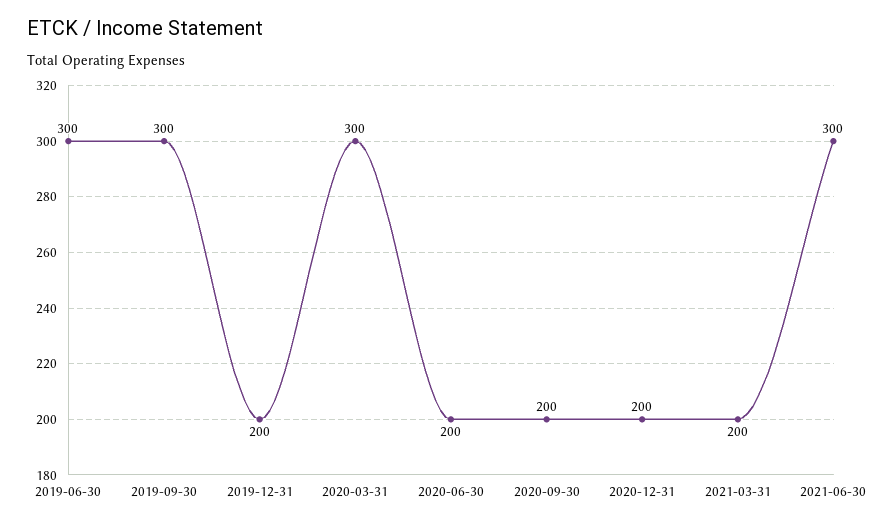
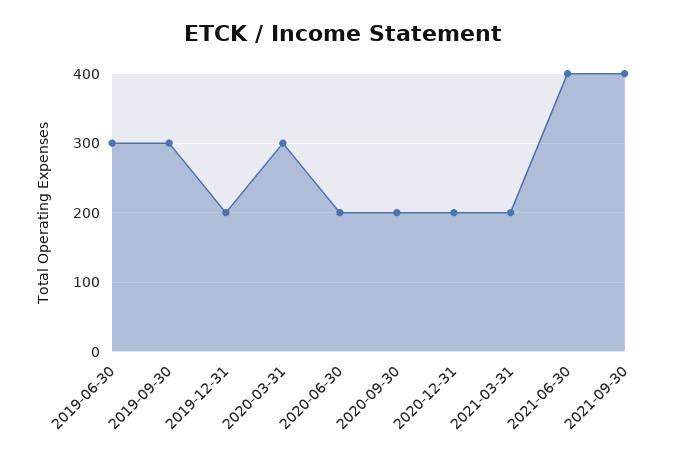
2021-06-30: 300 -> 400
2021-09-30: none -> 400

